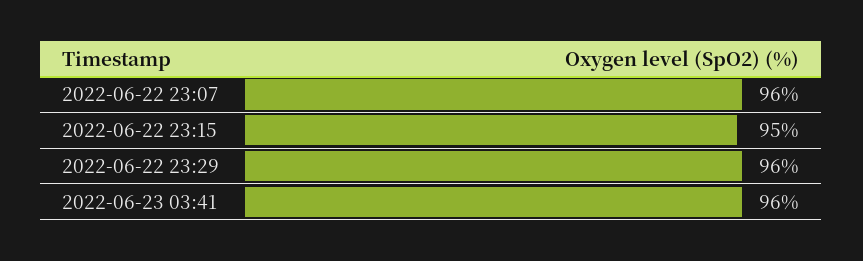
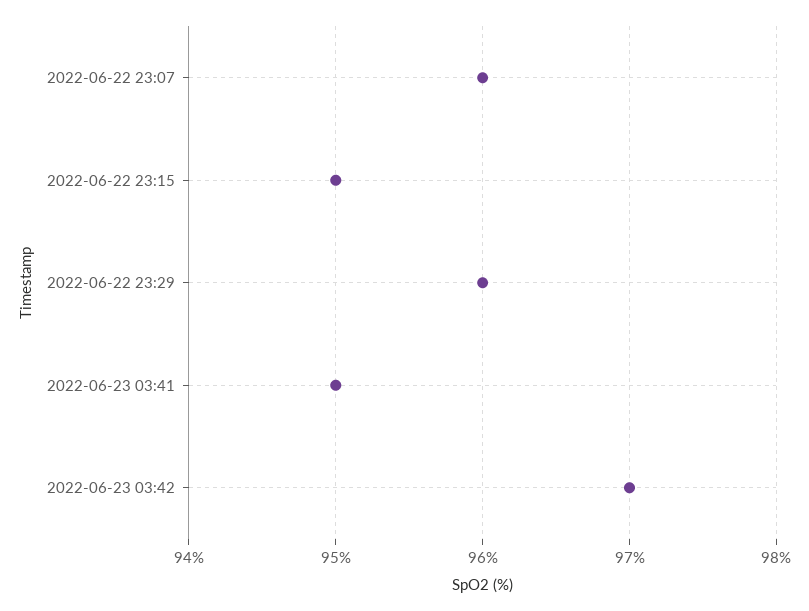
2022-06-23 03:41: 96 -> 95
2022-06-23 03:42: none -> 97

